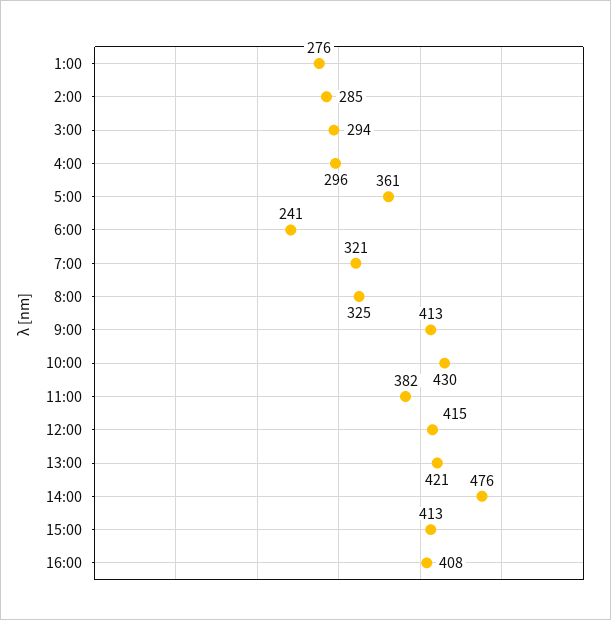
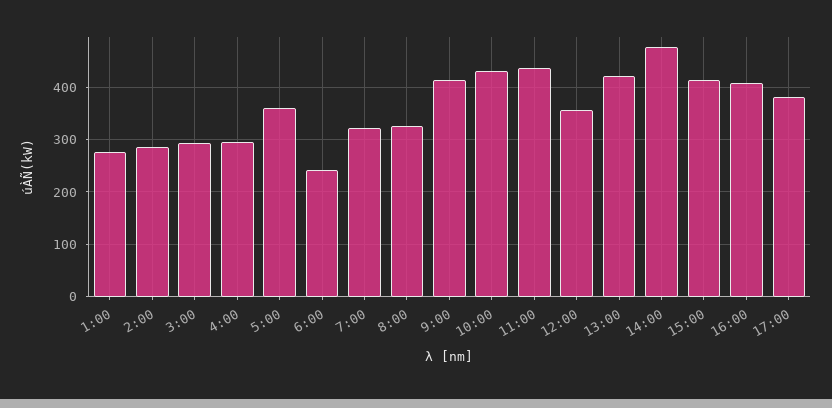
11:00: 382 -> 440
12:00: 415 -> 360
17:00: none -> 380

